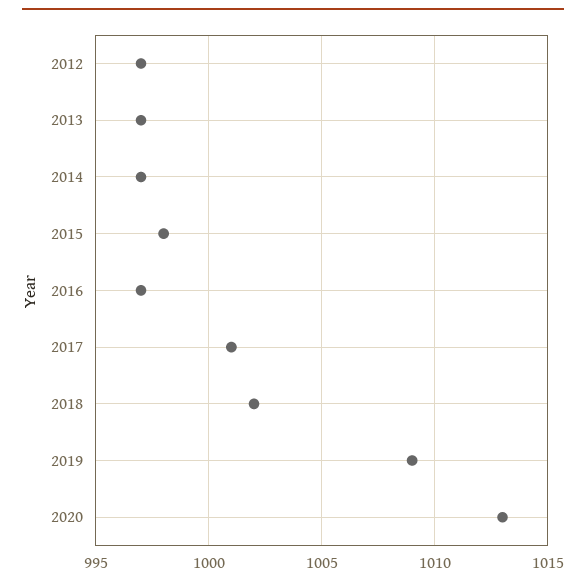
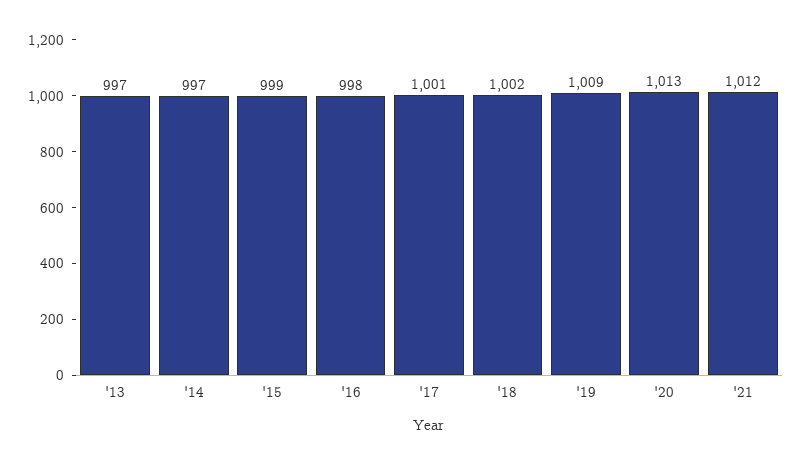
2012: 997 -> none
2015: 998 -> 999
2016: 997 -> 998
'21: none -> 1012

